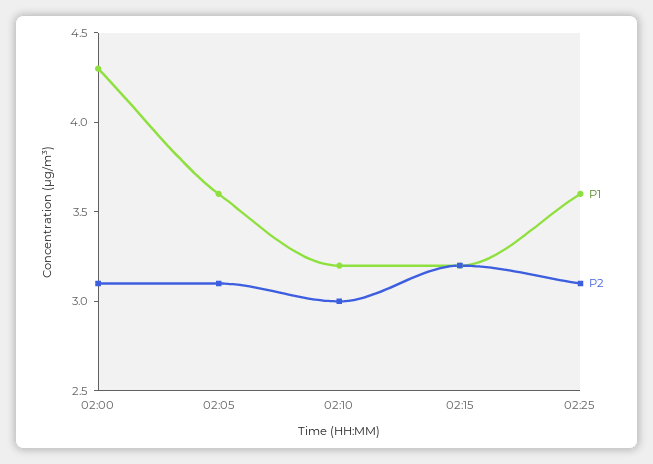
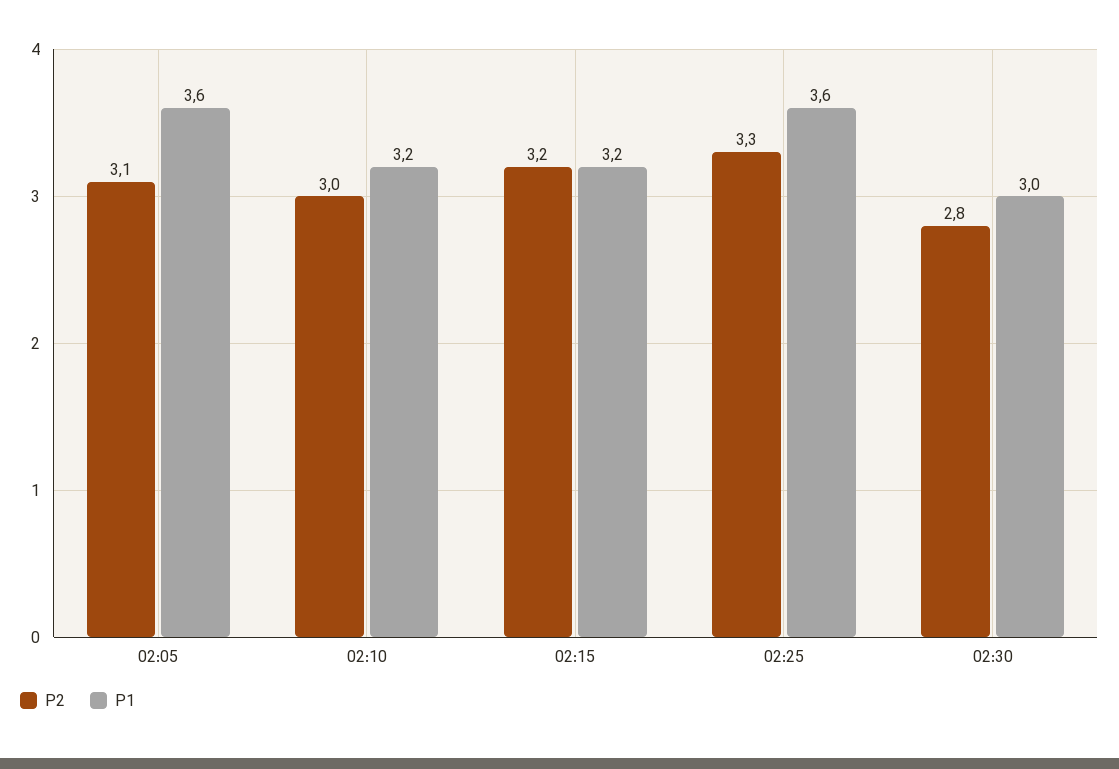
P1, 02:00: 4.3 -> none
P2, 02:00: 3.1 -> none
P2, 02:25: 3.1 -> 3.3
P2, 02:30: none -> 2.8
P1, 02:30: none -> 3

